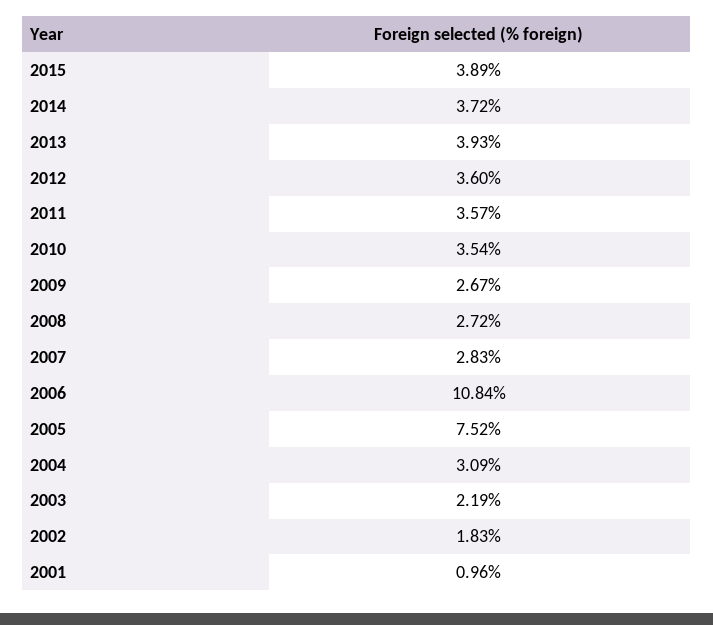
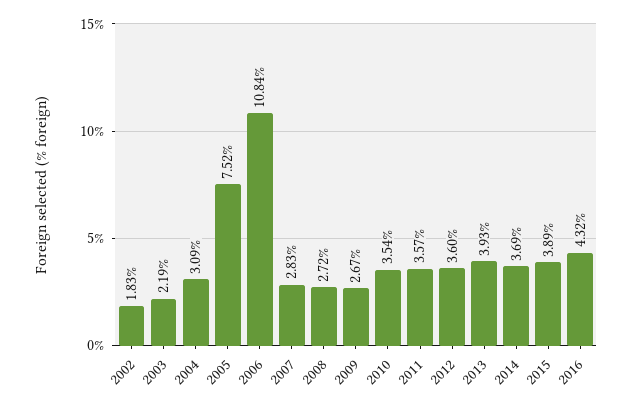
2014: 3.72 -> 3.69
2001: 0.96 -> none
2016: none -> 4.32

